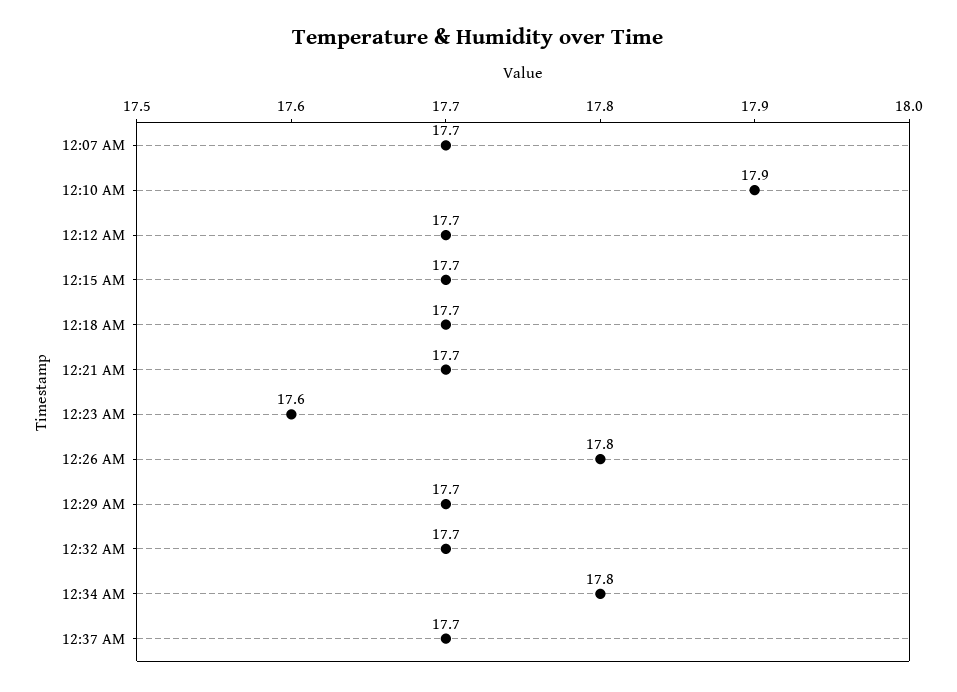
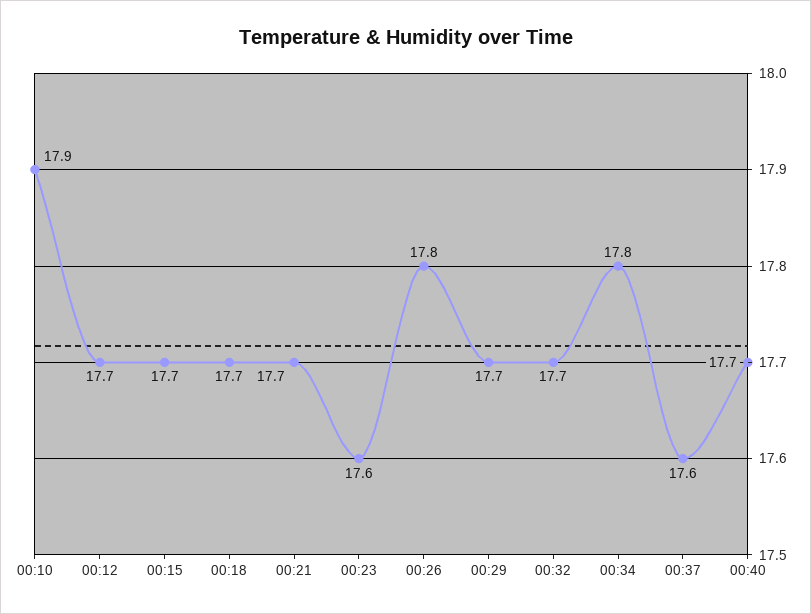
12:07 AM: 17.7 -> none
12:37 AM: 17.7 -> 17.6
00:40: none -> 17.7

